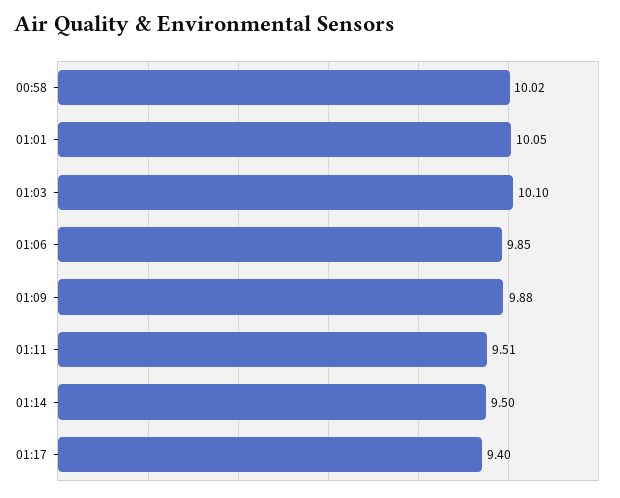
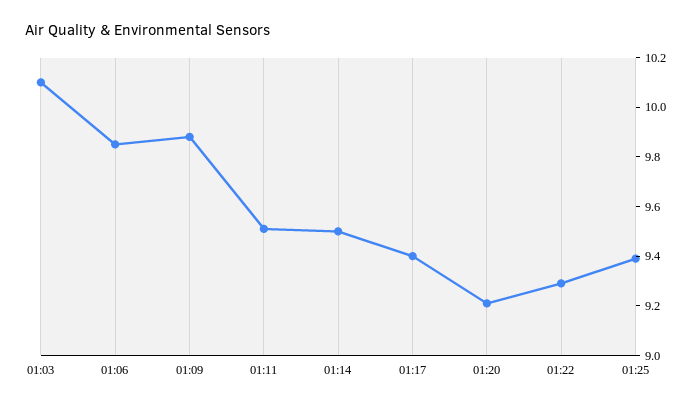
00:58: 10.02 -> none
01:01: 10.05 -> none
01:20: none -> 9.2
01:22: none -> 9.3
01:25: none -> 9.4

